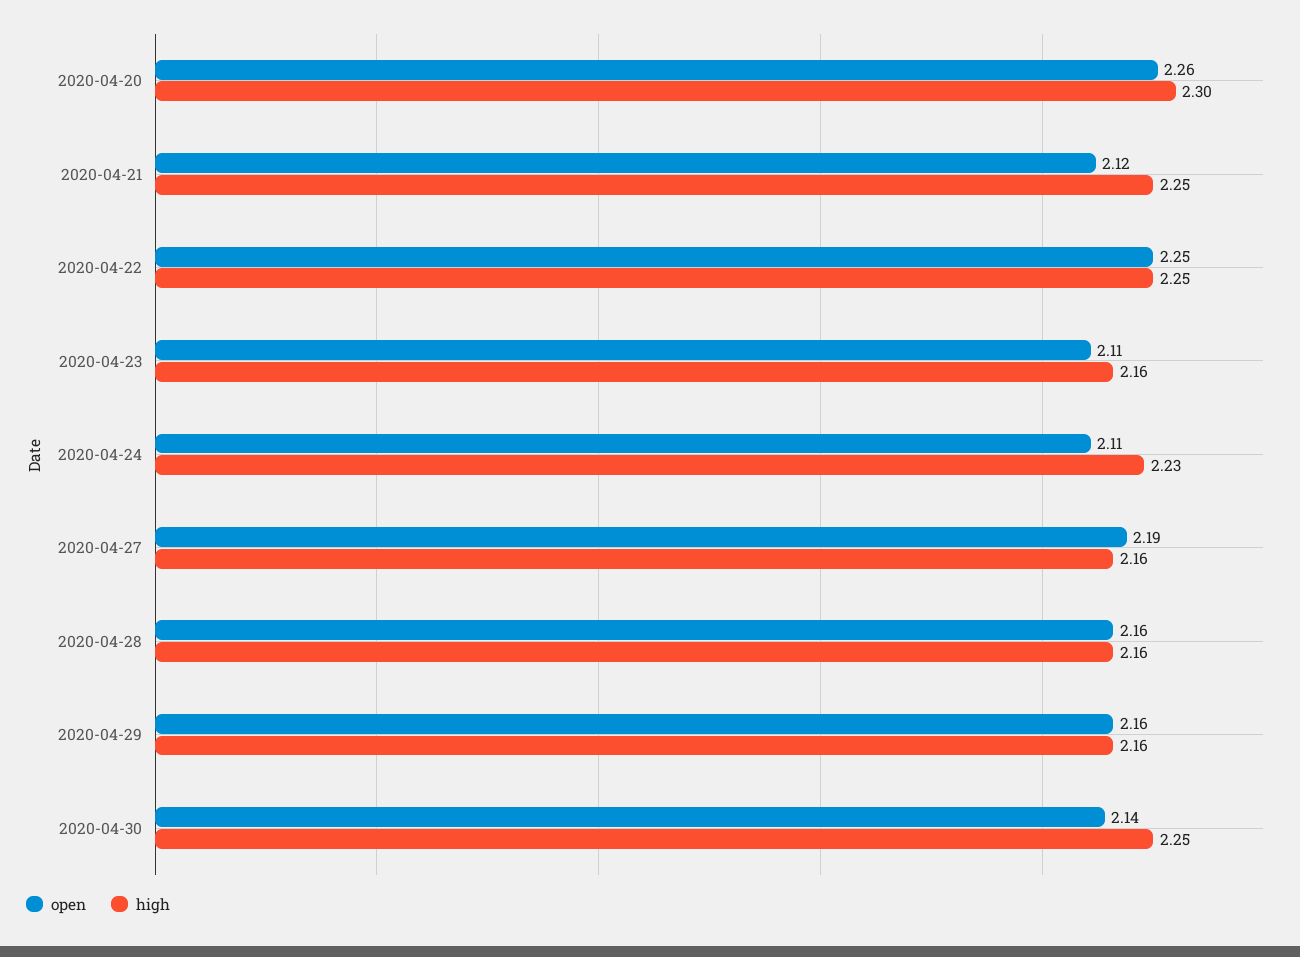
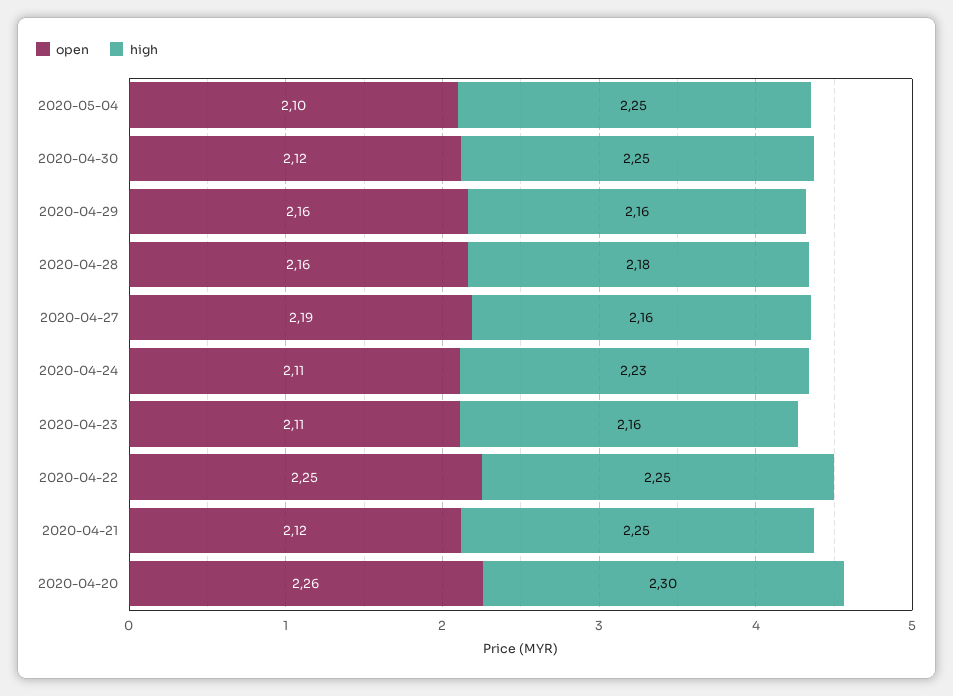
high, 2020-04-28: 2.16 -> 2.18
open, 2020-04-30: 2.14 -> 2.12
open, 2020-05-04: none -> 2.1
high, 2020-05-04: none -> 2.25

